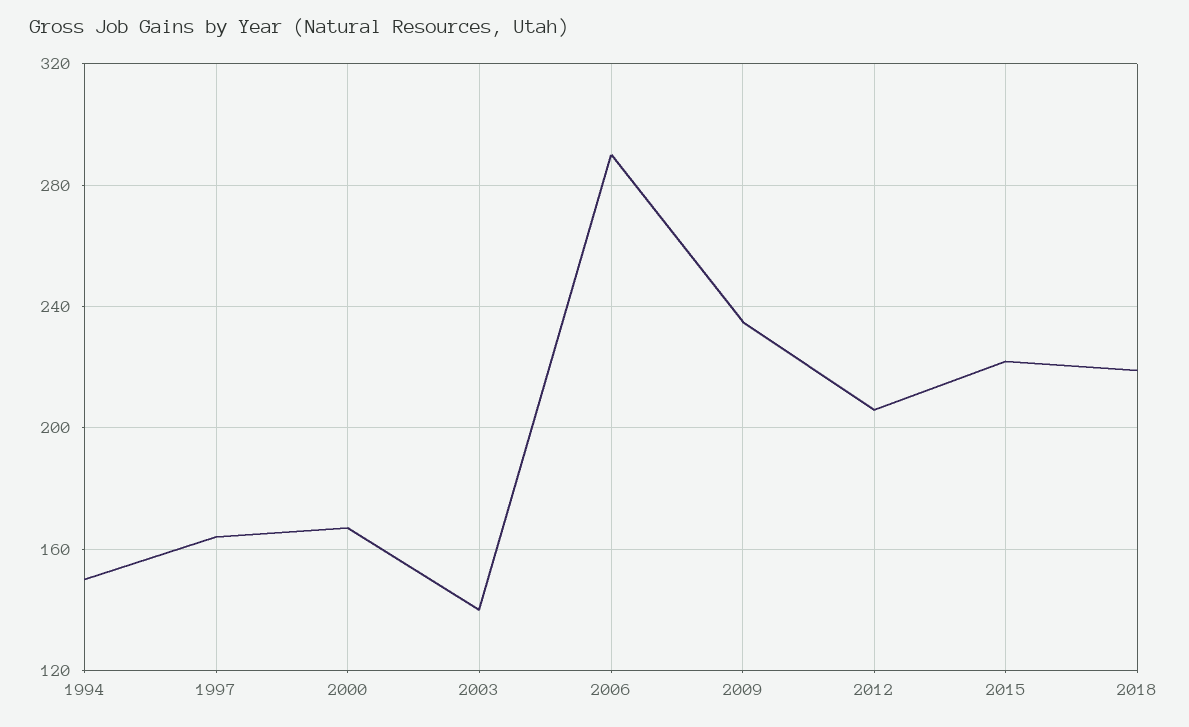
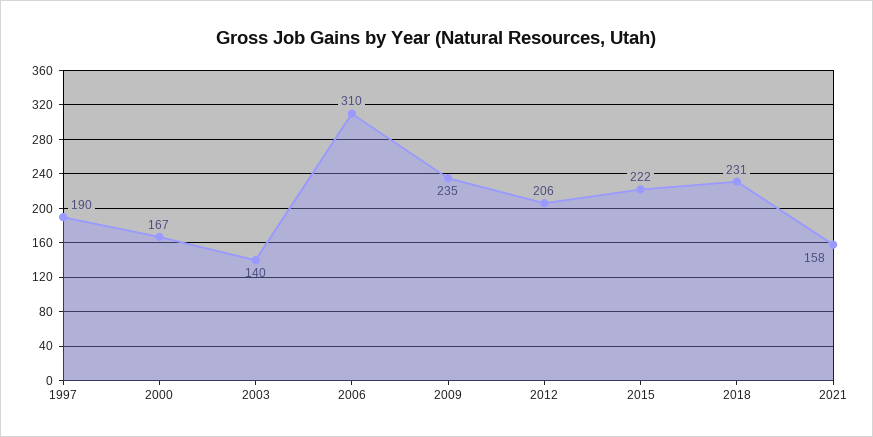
1994: 150 -> none
1997: 165 -> 190
2006: 290 -> 310
2018: 220 -> 231
2021: none -> 158

